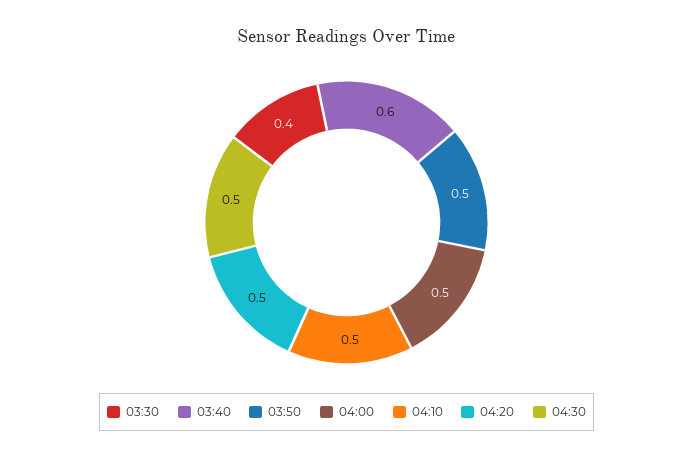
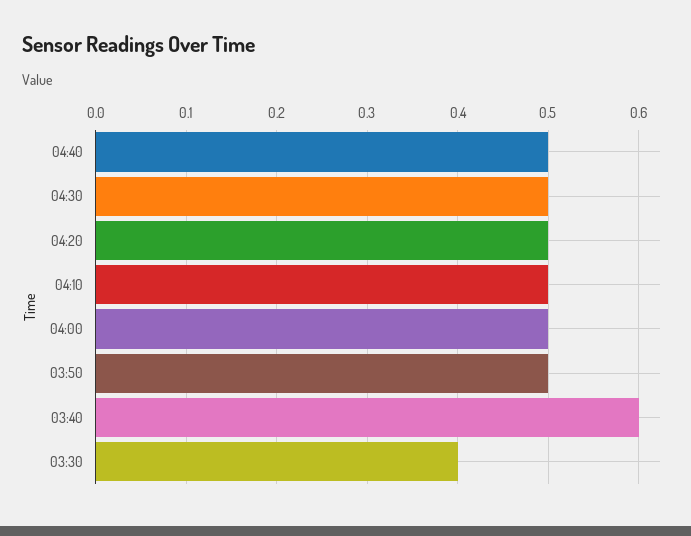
04:40: none -> 0.5

